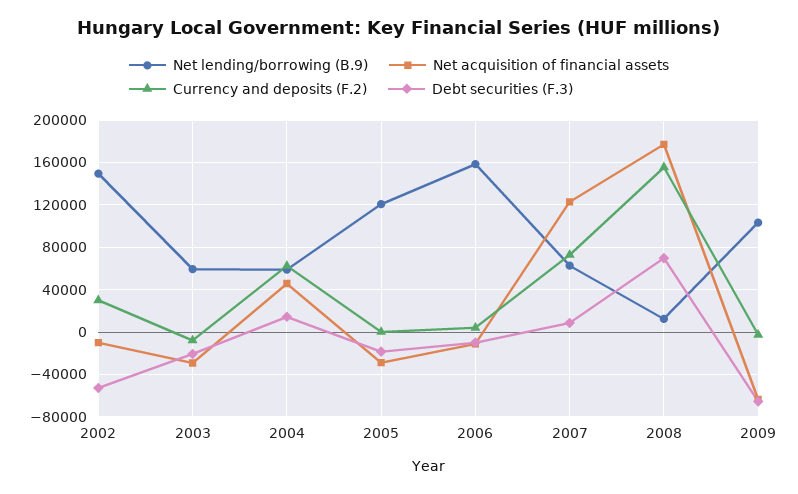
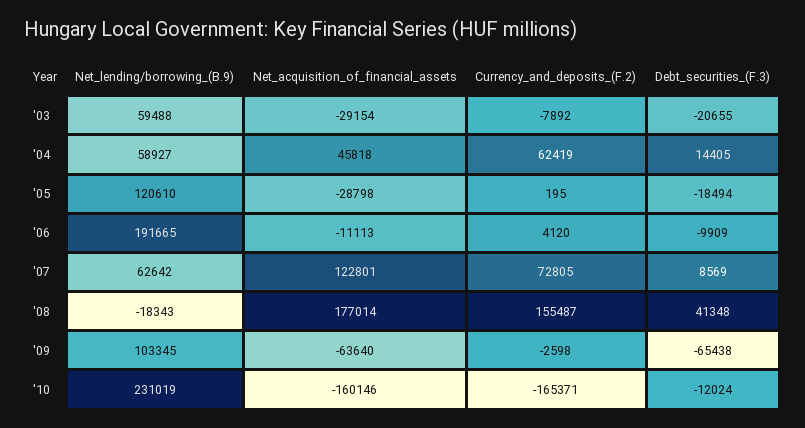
Net lending/borrowing (B.9), 2002: 150000 -> none
Net acquisition of financial assets, 2002: -10000 -> none
Currency and deposits (F.2), 2002: 30000 -> none
Debt securities (F.3), 2002: -50000 -> none
Net lending/borrowing (B.9), 2006: 160000 -> 191665
Net lending/borrowing (B.9), 2008: 10000 -> -18343
Debt securities (F.3), 2008: 70000 -> 41348
Net lending/borrowing (B.9), '10: none -> 231019
Net acquisition of financial assets, '10: none -> -160146
Currency and deposits (F.2), '10: none -> -165371
Debt securities (F.3), '10: none -> -12024

